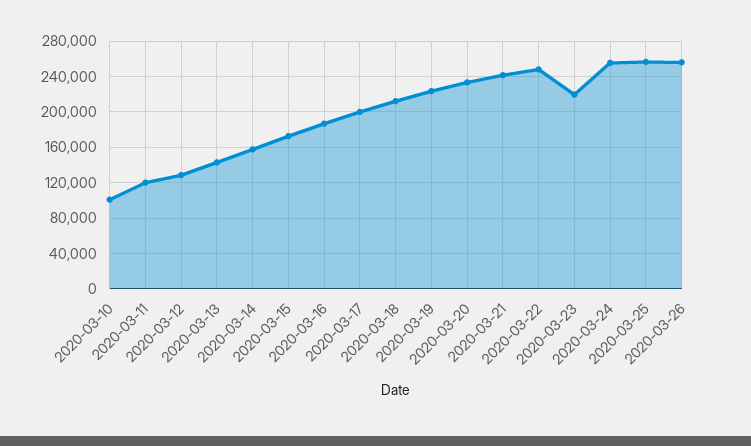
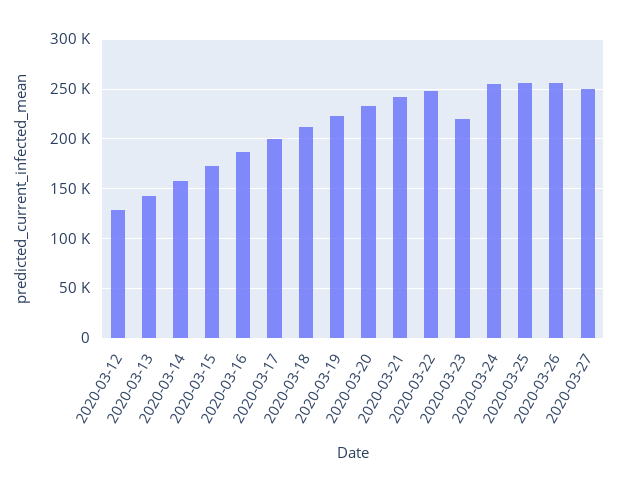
2020-03-10: 100000 -> none
2020-03-11: 120000 -> none
2020-03-27: none -> 250000

